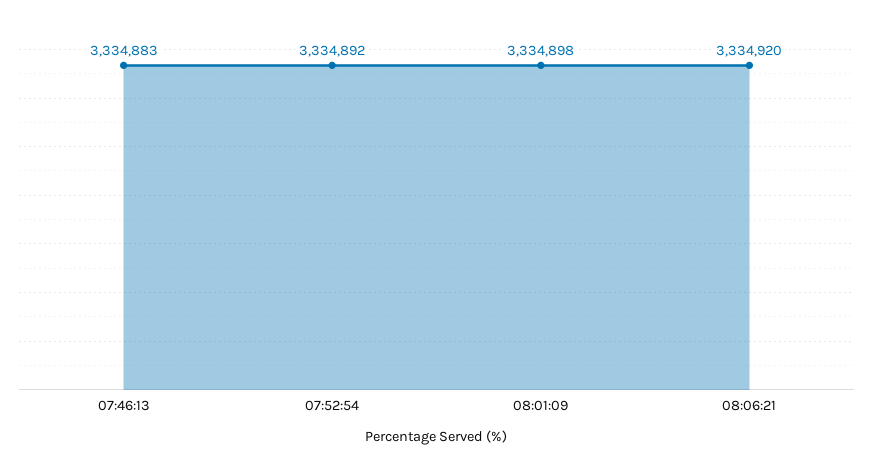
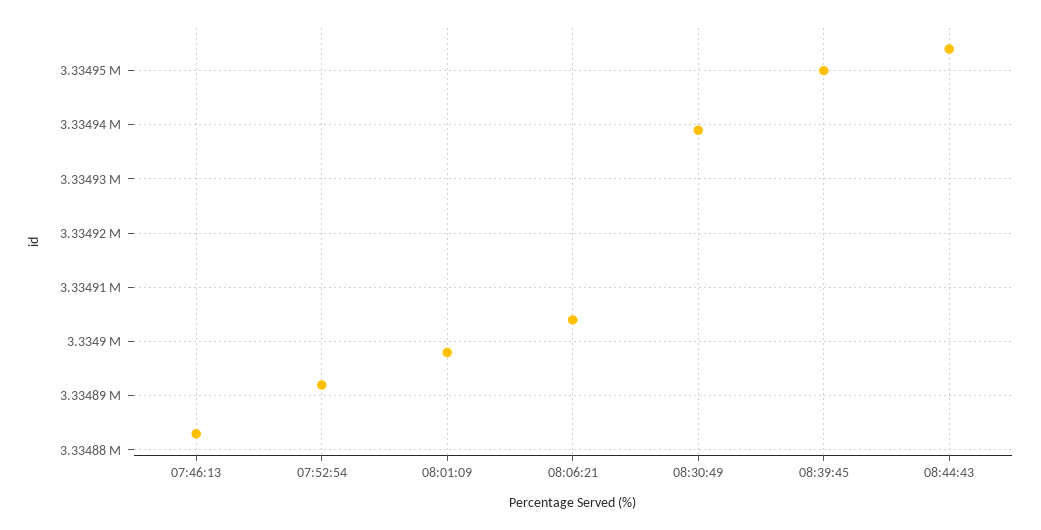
08:06:21: 3334920 -> 3334905
08:30:49: none -> 3334940
08:39:45: none -> 3334950
08:44:43: none -> 3334955

